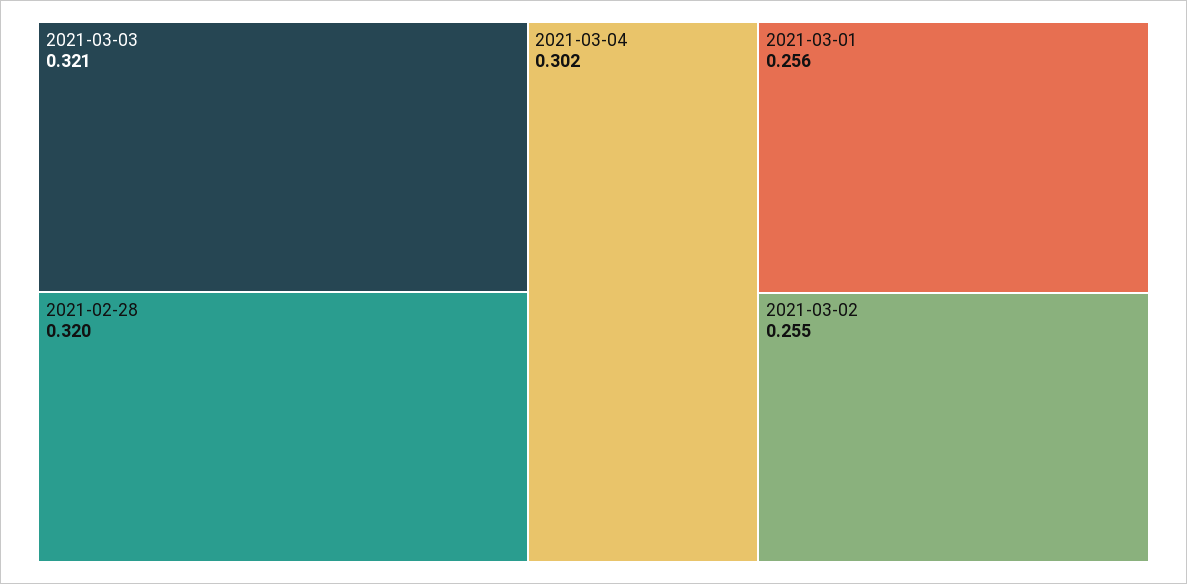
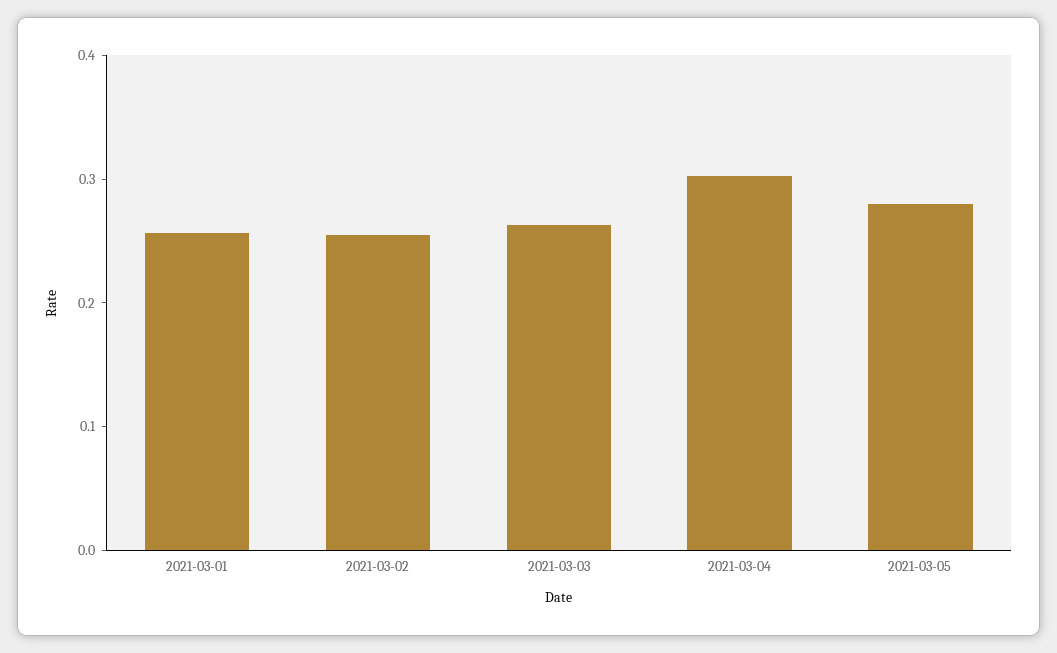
2021-03-03: 0.321 -> 0.26
2021-02-28: 0.32 -> none
2021-03-05: none -> 0.28

